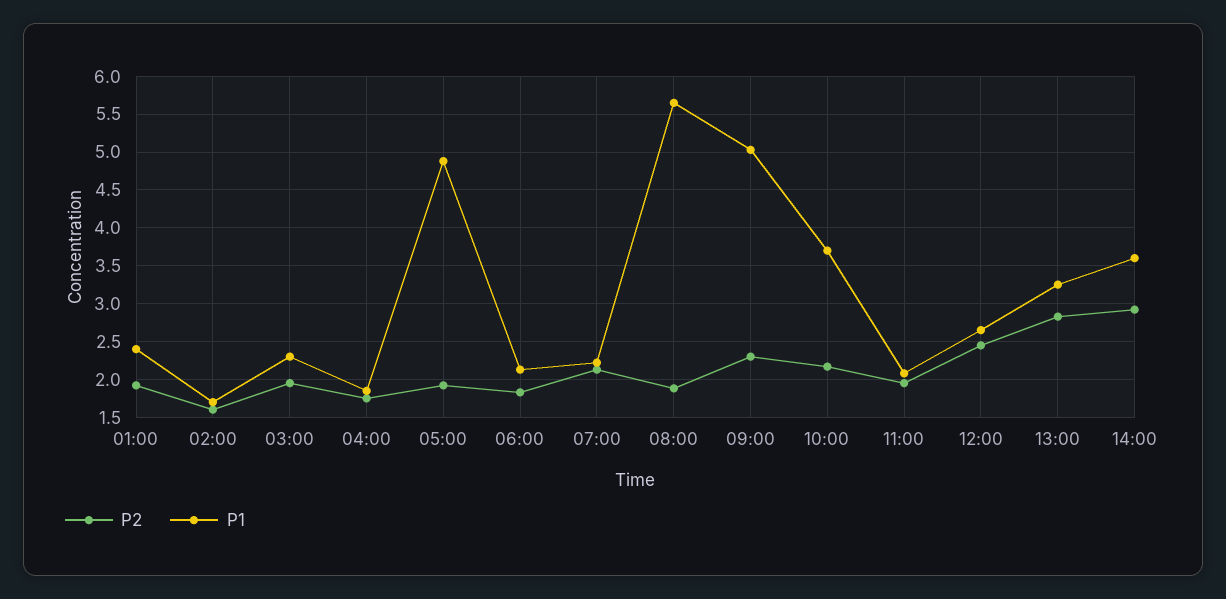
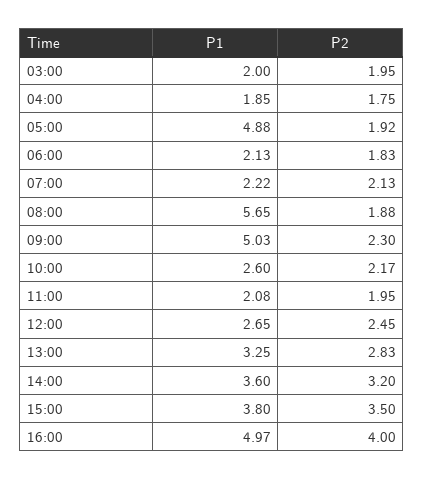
P2, 01:00: 1.9 -> none
P1, 01:00: 2.4 -> none
P2, 02:00: 1.6 -> none
P1, 02:00: 1.7 -> none
P1, 03:00: 2.3 -> 2
P1, 10:00: 3.7 -> 2.6
P2, 14:00: 2.9 -> 3.2
P1, 15:00: none -> 3.8
P2, 15:00: none -> 3.5
P1, 16:00: none -> 4.97
P2, 16:00: none -> 4

